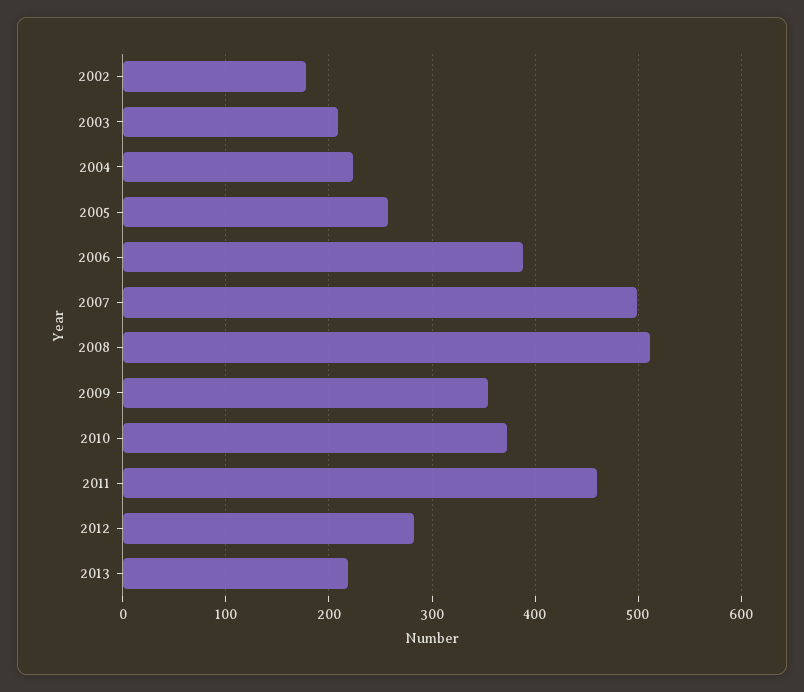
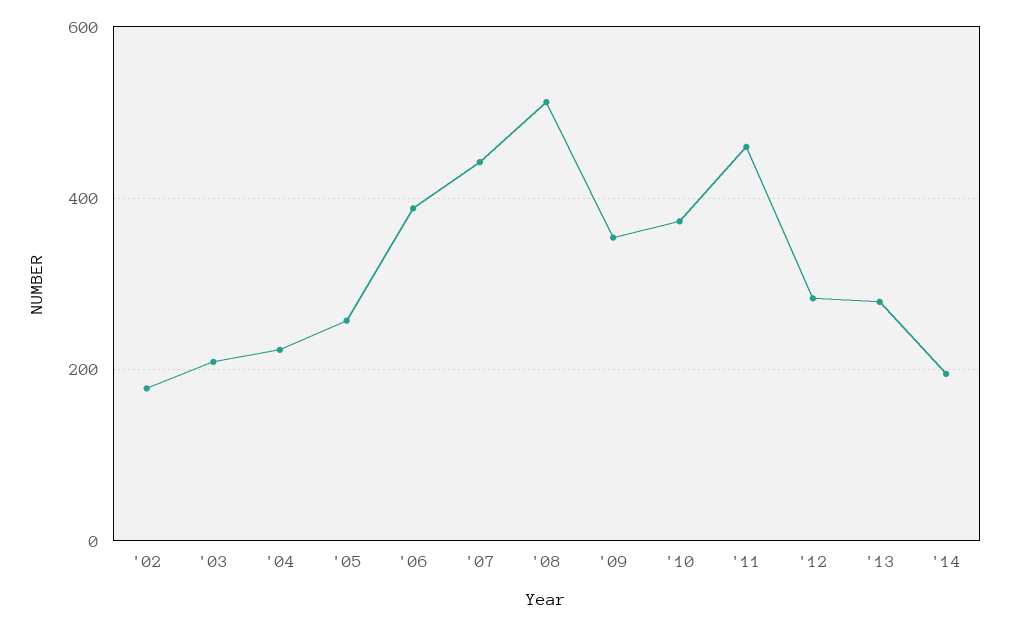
2007: 500 -> 440
2013: 220 -> 280
'14: none -> 200

